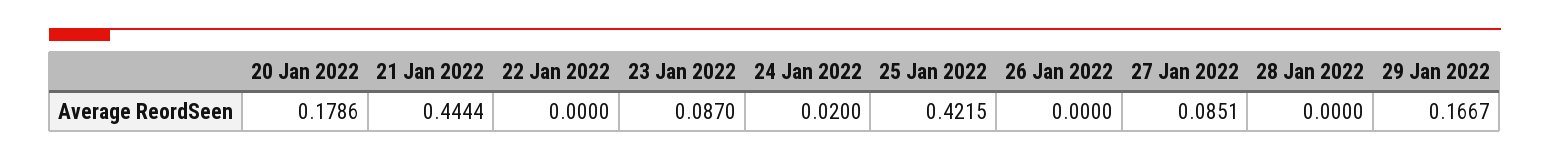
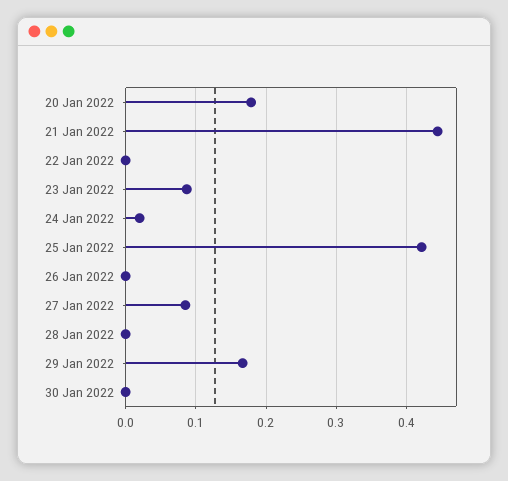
30 Jan 2022: none -> 0

